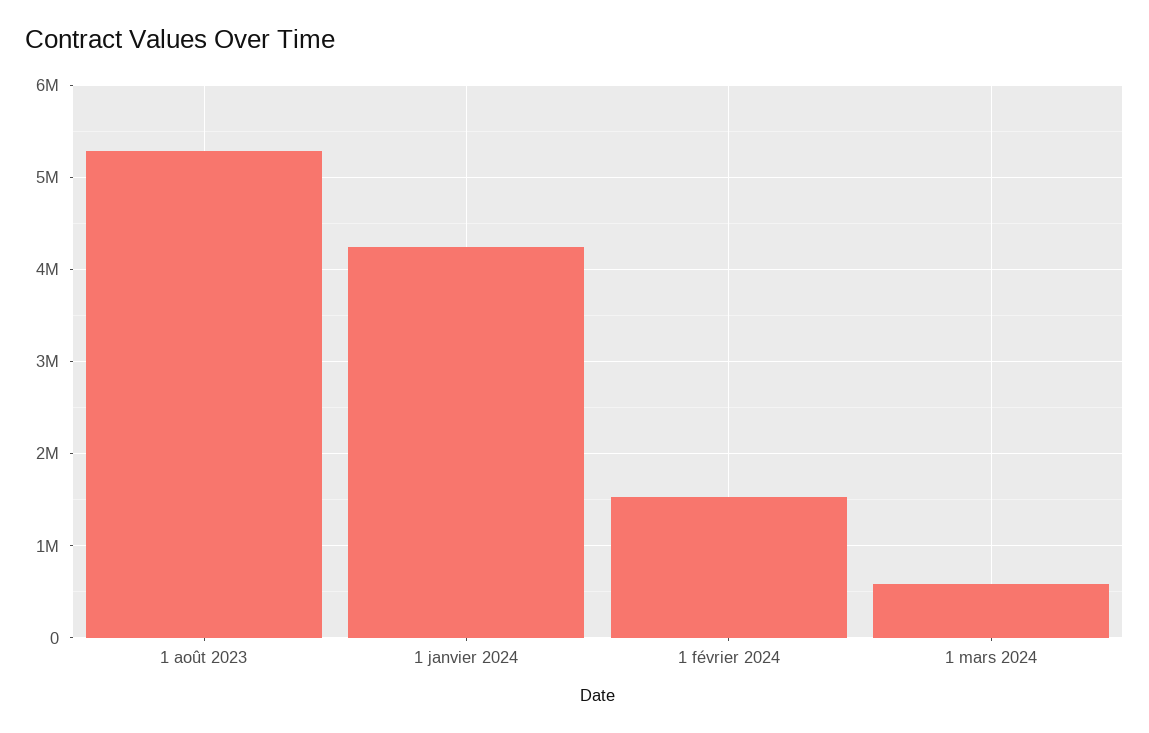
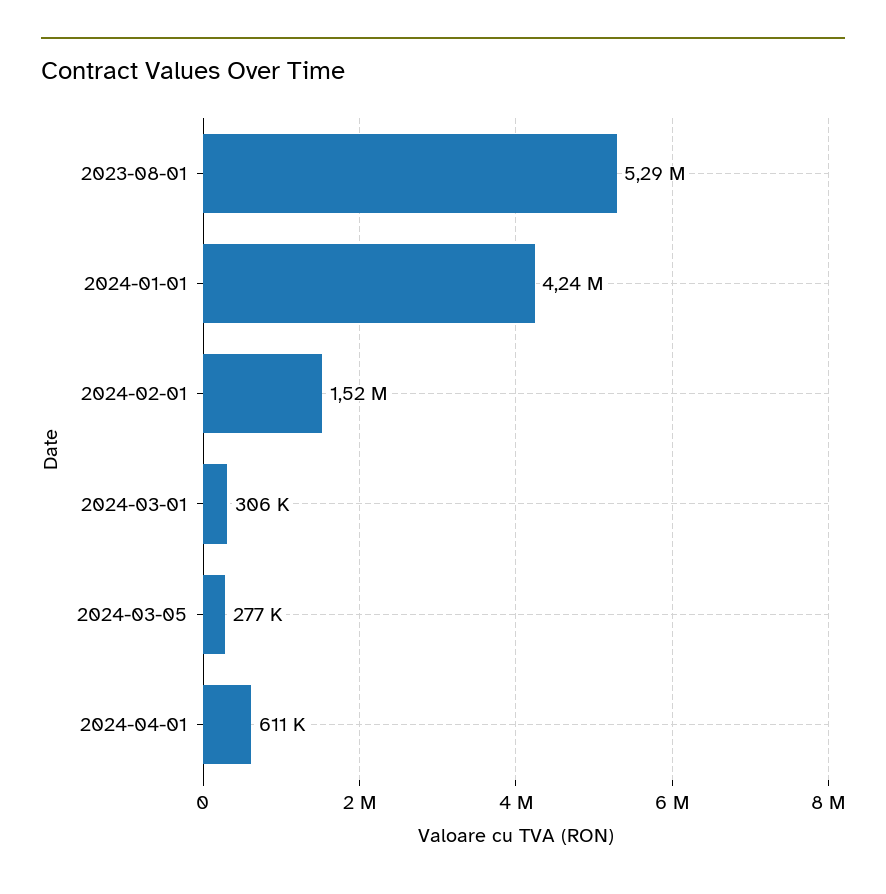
1 mars 2024: 600000 -> 306000
2024-03-05: none -> 277000
2024-04-01: none -> 611000

